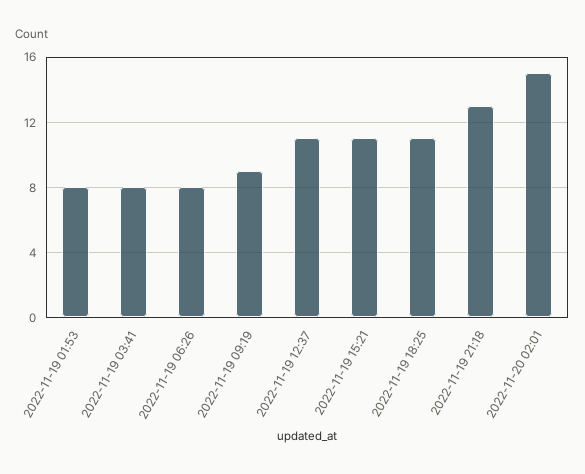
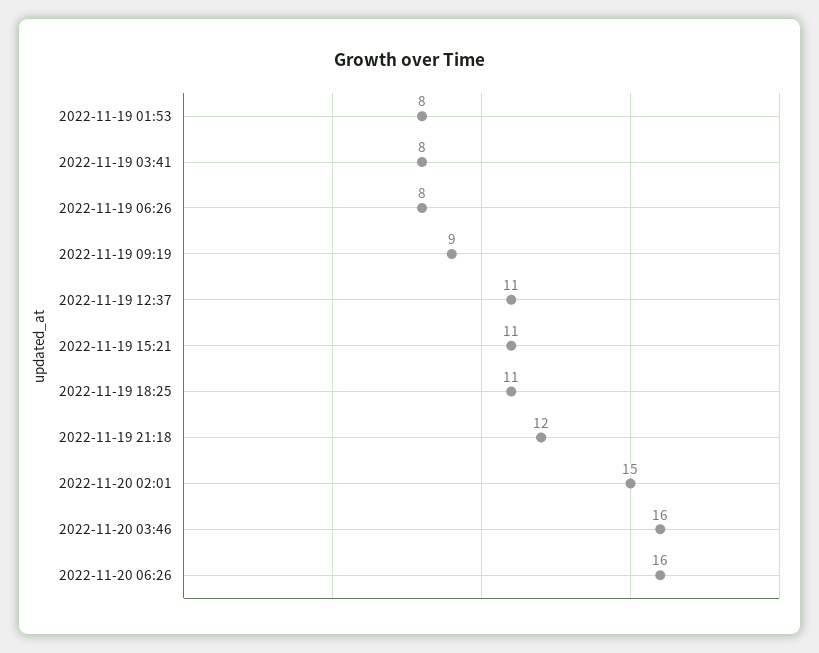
2022-11-19 21:18: 13 -> 12
2022-11-20 03:46: none -> 16
2022-11-20 06:26: none -> 16

